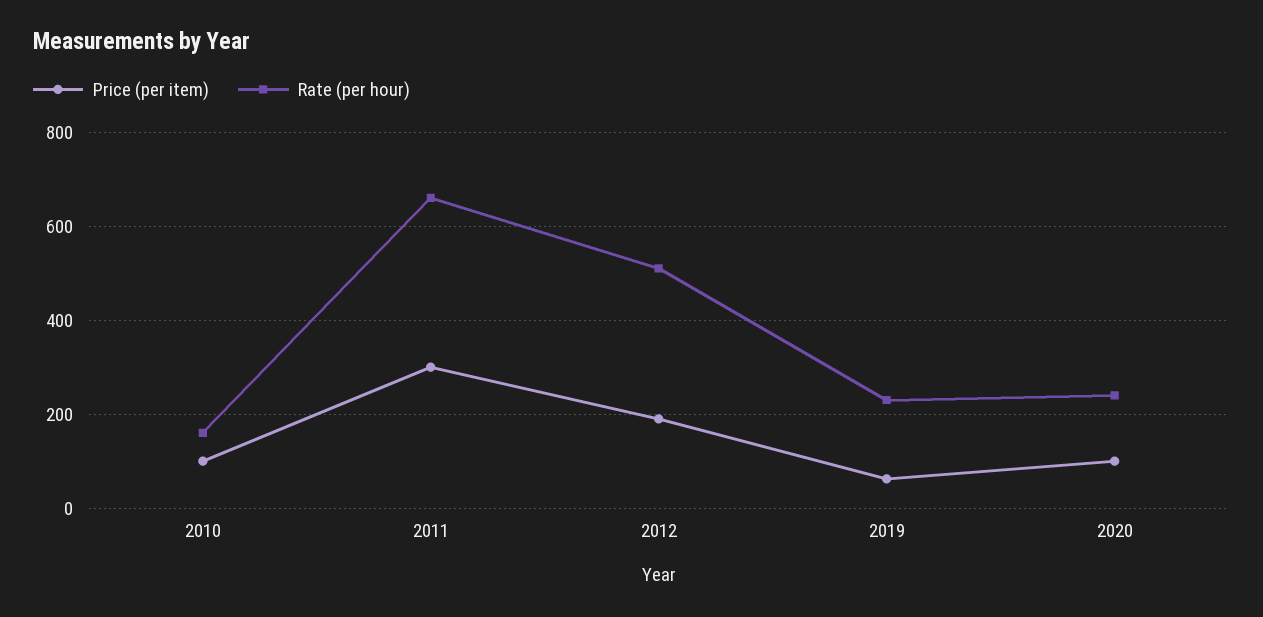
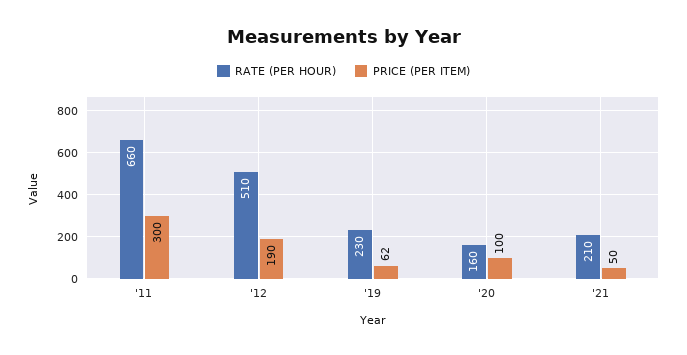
Price (per item), 2010: 100 -> none
Rate (per hour), 2010: 160 -> none
Rate (per hour), 2020: 240 -> 160
Rate (per hour), '21: none -> 210
Price (per item), '21: none -> 50

